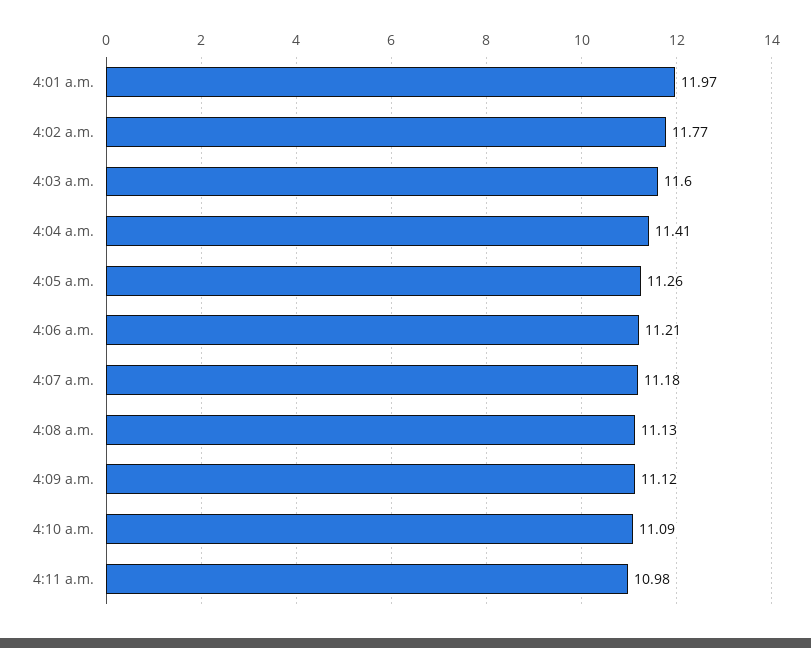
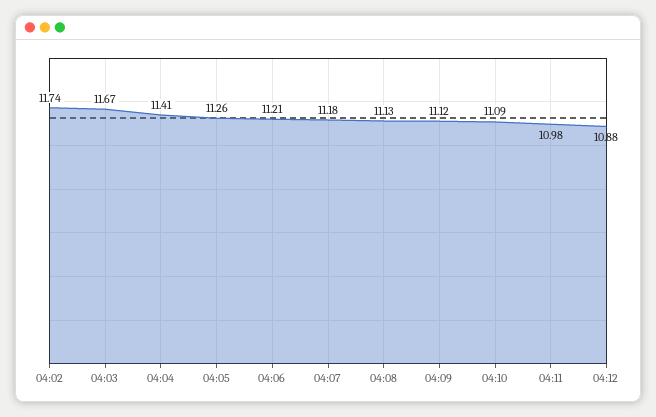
4:01 a.m.: 11.97 -> none
4:02 a.m.: 11.77 -> 11.74
4:03 a.m.: 11.6 -> 11.67
04:12: none -> 10.88

